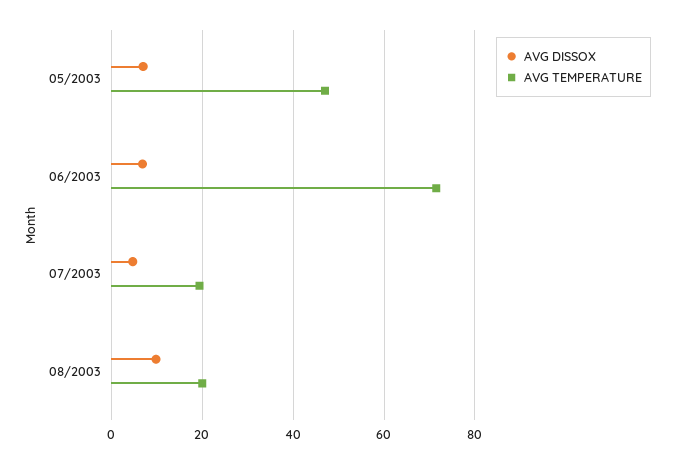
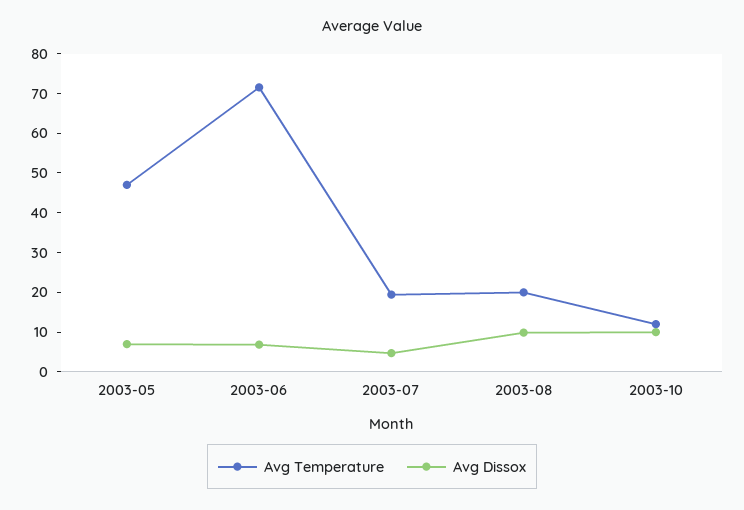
AVG TEMPERATURE, 2003-10: none -> 12.5
AVG DISSOX, 2003-10: none -> 10

